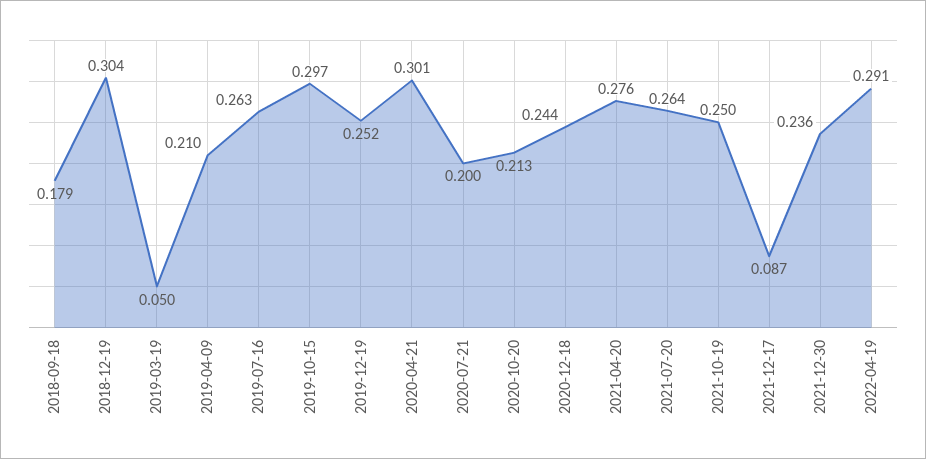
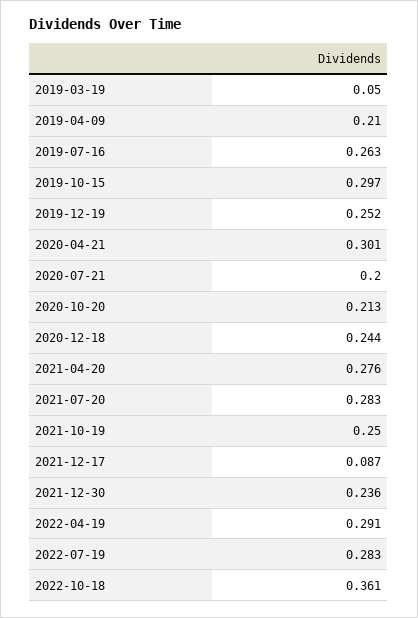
2018-09-18: 0.179 -> none
2018-12-19: 0.304 -> none
2021-07-20: 0.264 -> 0.283
2022-07-19: none -> 0.283
2022-10-18: none -> 0.361

